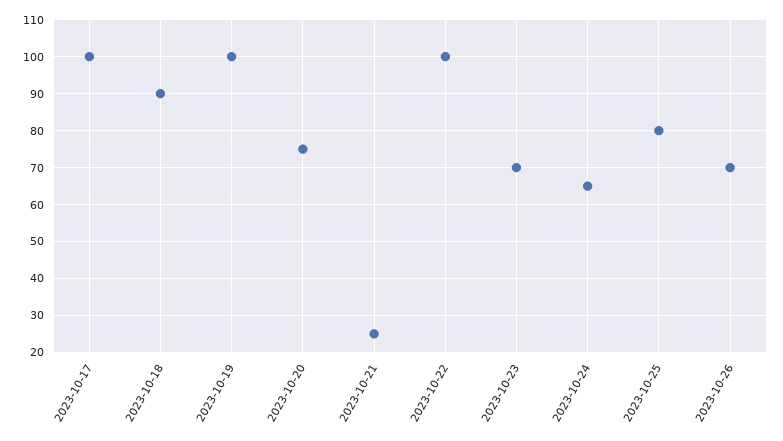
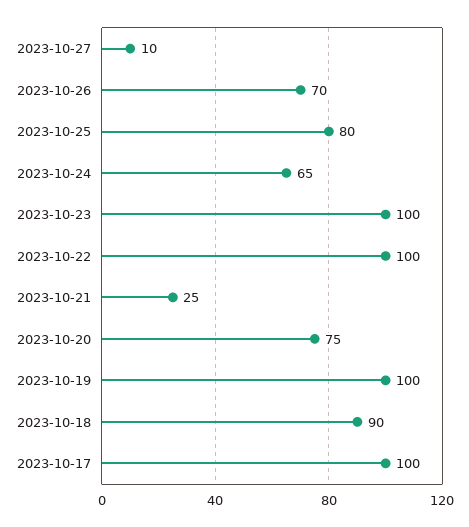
2023-10-23: 70 -> 100
2023-10-27: none -> 10

